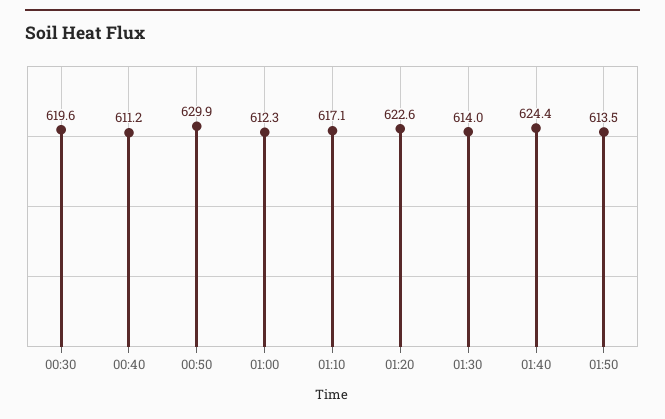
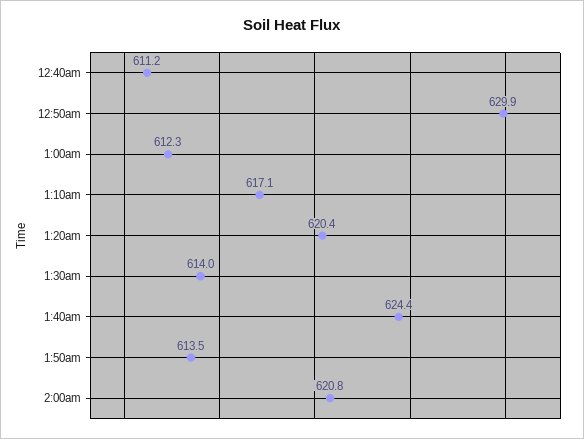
00:30: 619.6 -> none
01:20: 622.6 -> 620.4
2:00am: none -> 620.8

